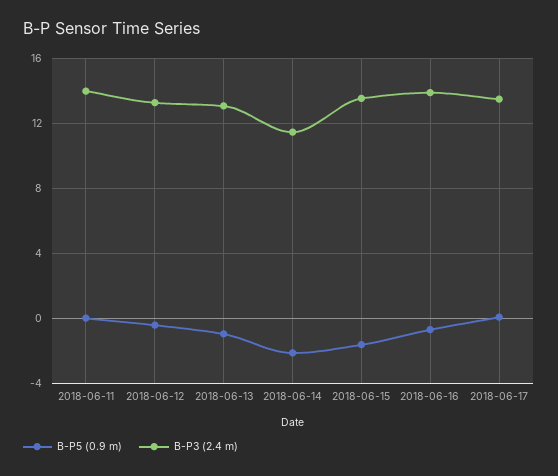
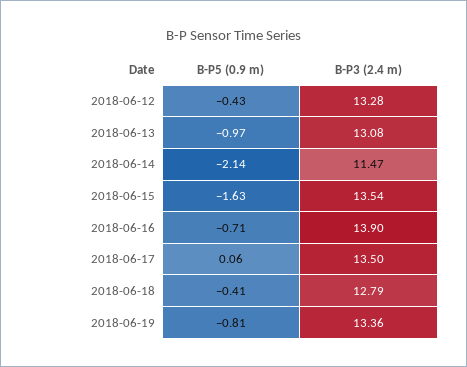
B-P5 (0.9 m), 2018-06-11: 0 -> none
B-P3 (2.4 m), 2018-06-11: 14 -> none
B-P5 (0.9 m), 2018-06-18: none -> -0.41
B-P3 (2.4 m), 2018-06-18: none -> 12.79
B-P5 (0.9 m), 2018-06-19: none -> -0.81
B-P3 (2.4 m), 2018-06-19: none -> 13.36

